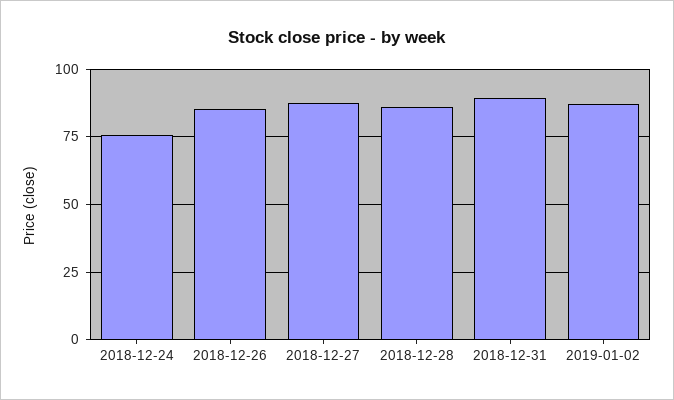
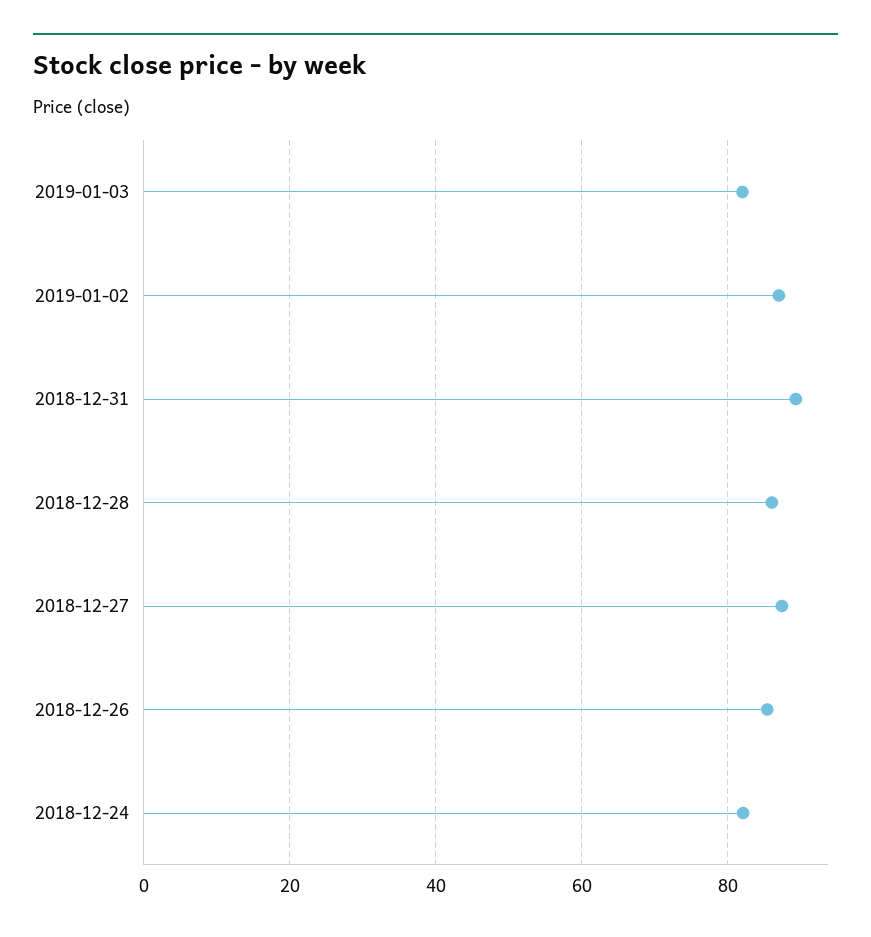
2018-12-24: 75 -> 82
2019-01-03: none -> 82

